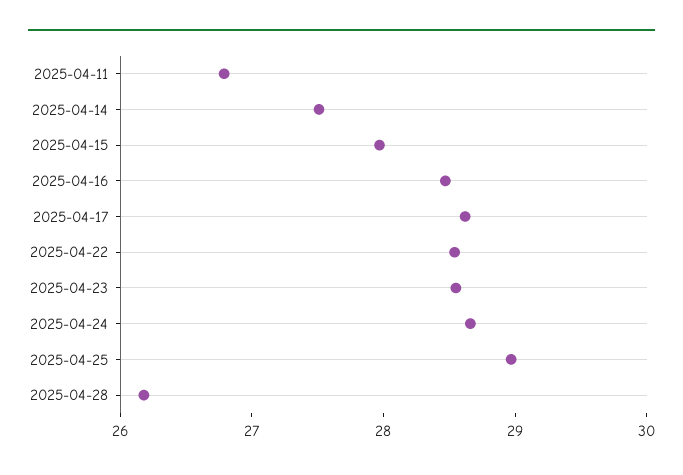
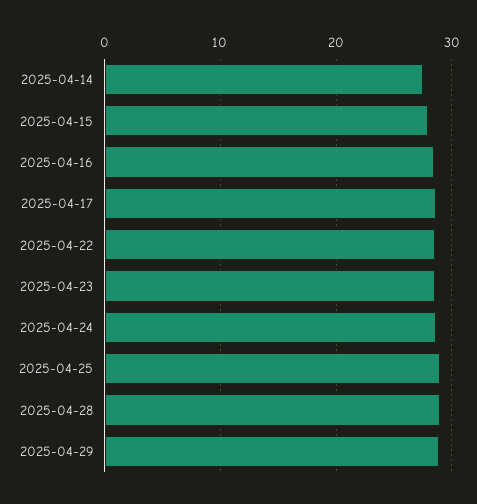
2025-04-11: 26.8 -> none
2025-04-28: 26.2 -> 29
2025-04-29: none -> 29

